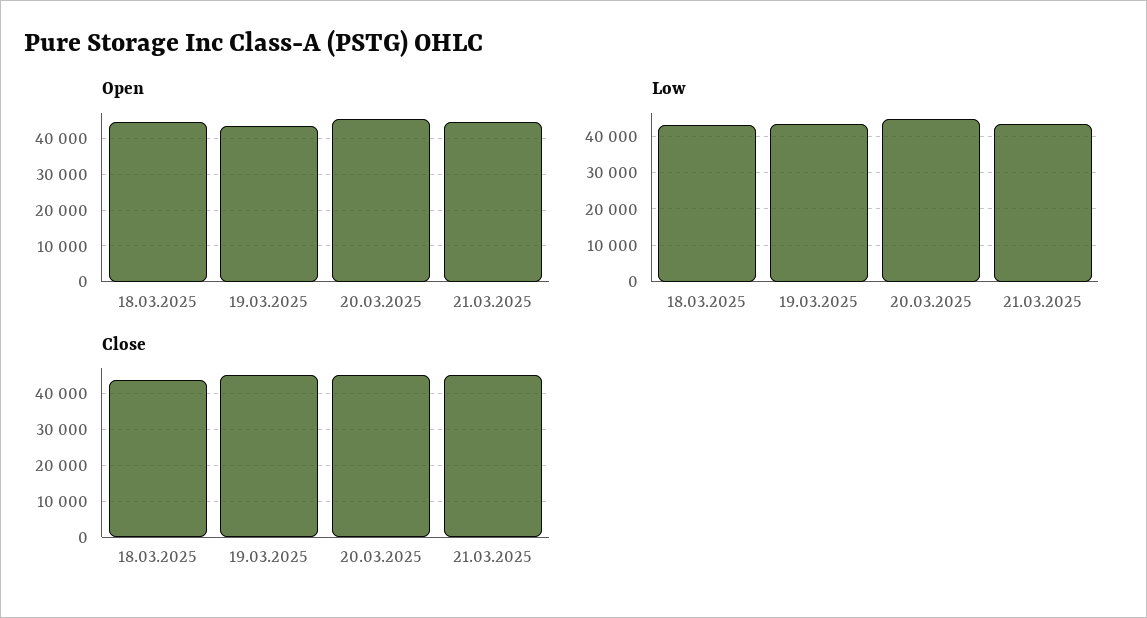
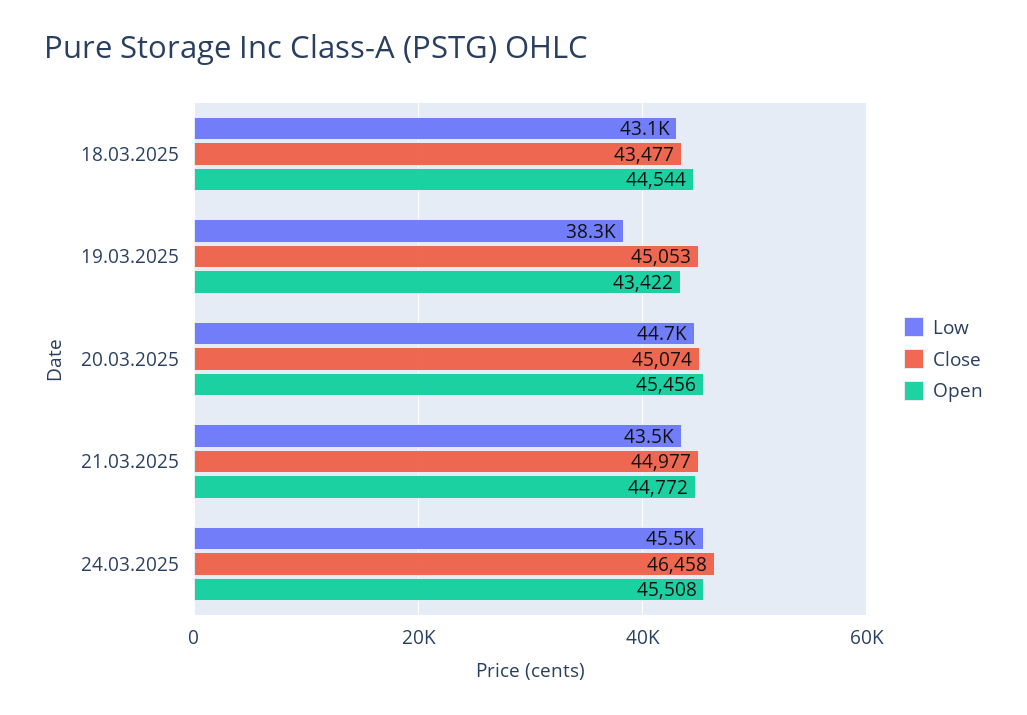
Low, 19.03.2025: 44000 -> 38300
Low, 24.03.2025: none -> 45500
Close, 24.03.2025: none -> 46458
Open, 24.03.2025: none -> 45508

